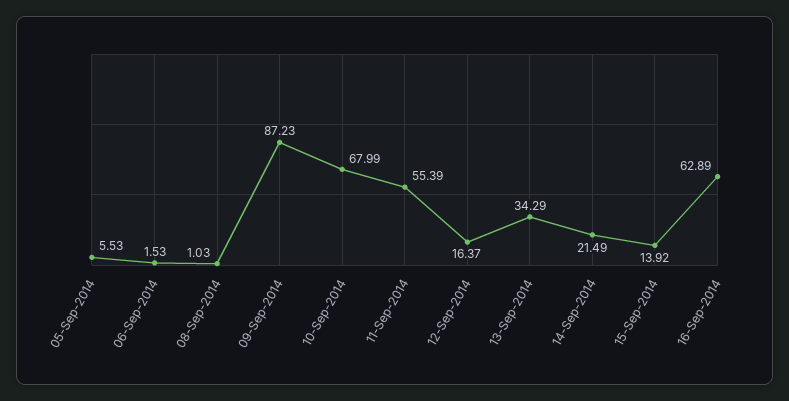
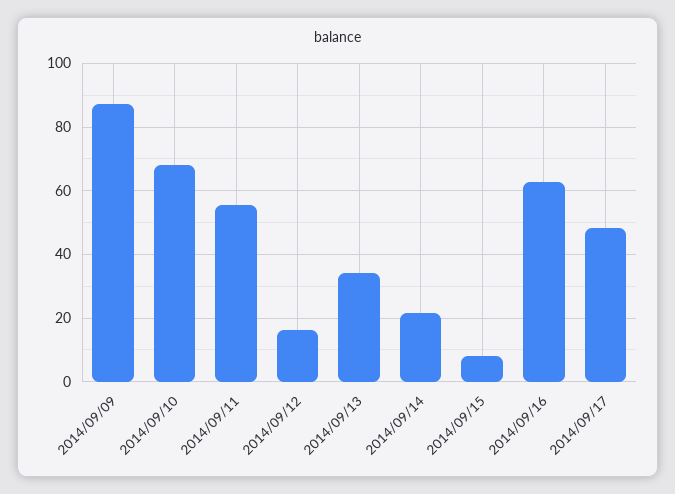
05-Sep-2014: 5.53 -> none
06-Sep-2014: 1.53 -> none
08-Sep-2014: 1.03 -> none
15-Sep-2014: 13.92 -> 8
2014/09/17: none -> 48

